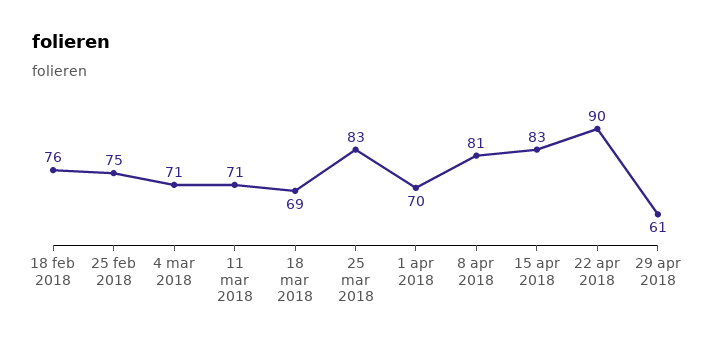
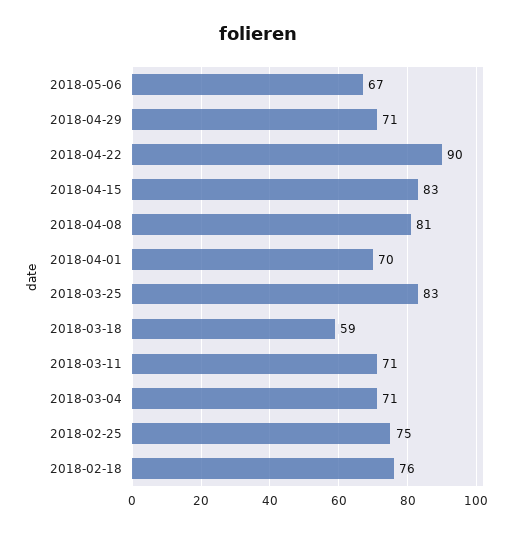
18 mar 2018: 69 -> 59
29 apr 2018: 61 -> 71
2018-05-06: none -> 67

